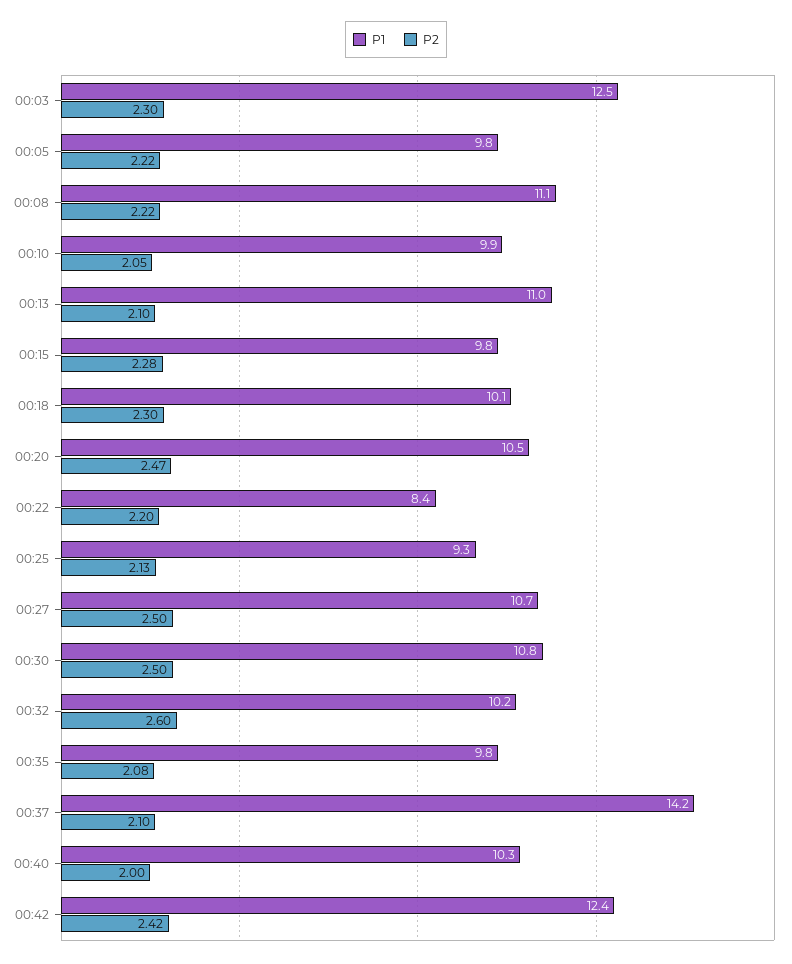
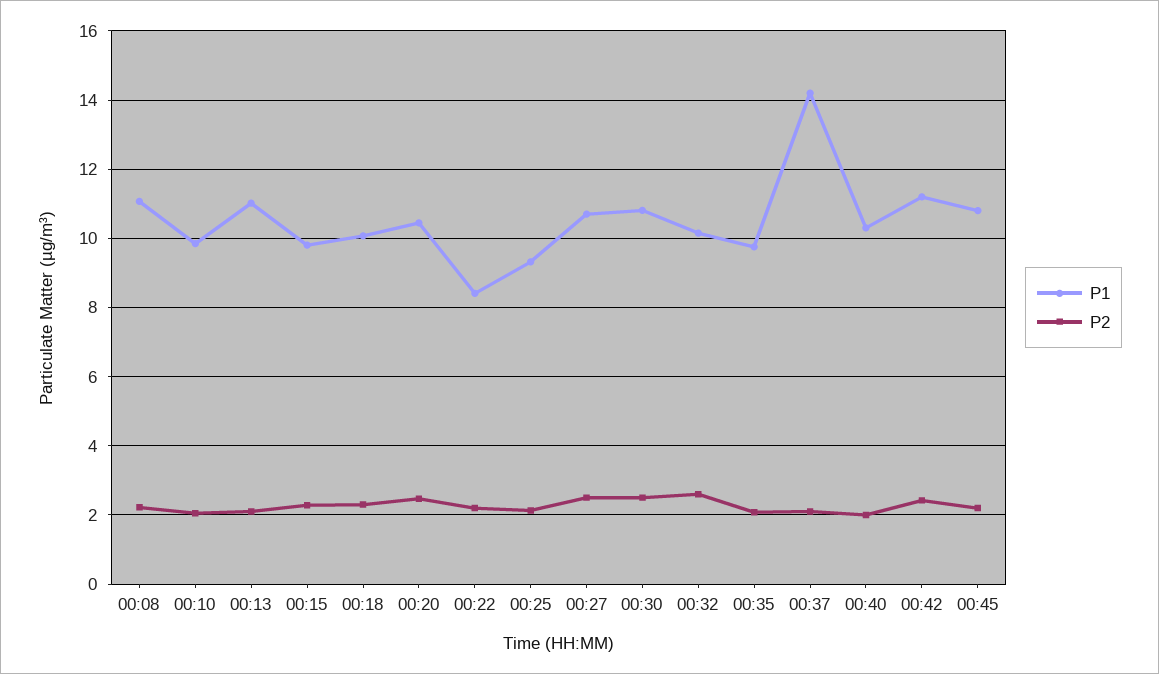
P1, 00:03: 12.5 -> none
P2, 00:03: 2.3 -> none
P1, 00:05: 9.8 -> none
P2, 00:05: 2.22 -> none
P1, 00:42: 12.4 -> 11.2
P1, 00:45: none -> 10.8
P2, 00:45: none -> 2.2

